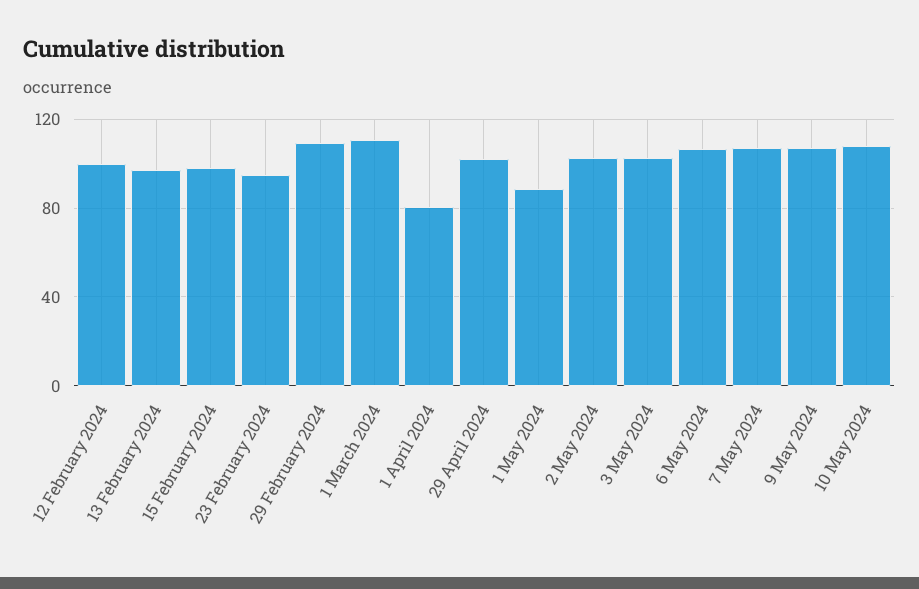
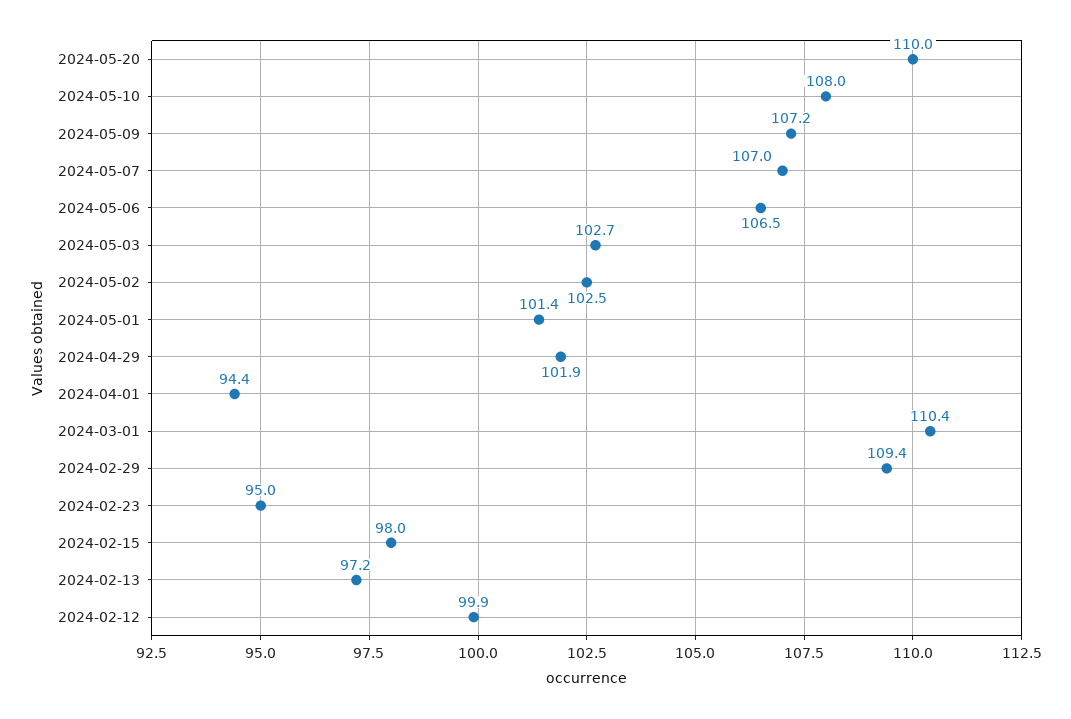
1 April 2024: 80 -> 94.4
1 May 2024: 90 -> 101.4
2024-05-20: none -> 110

